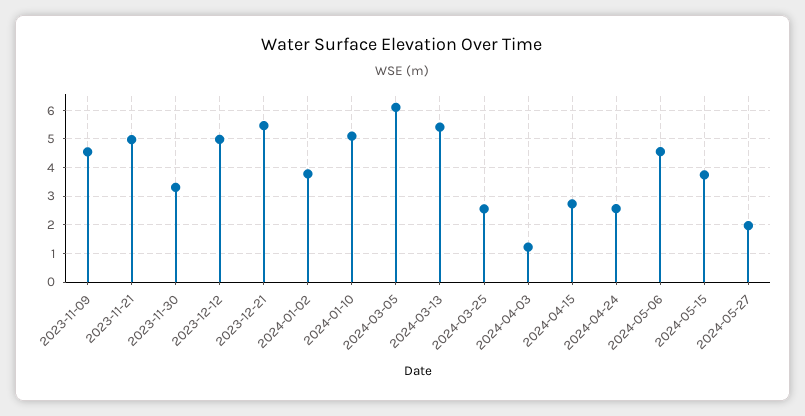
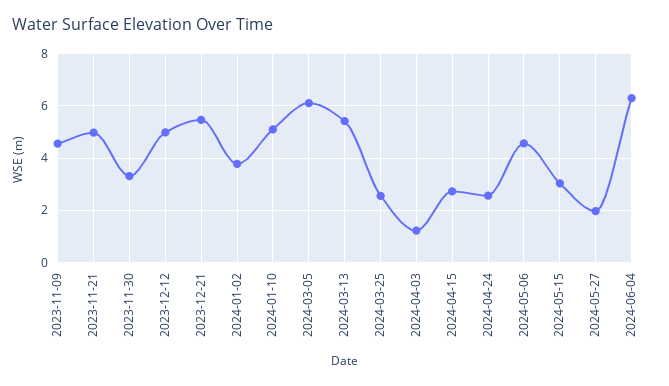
2024-05-15: 3.75 -> 3
2024-06-04: none -> 6.25

